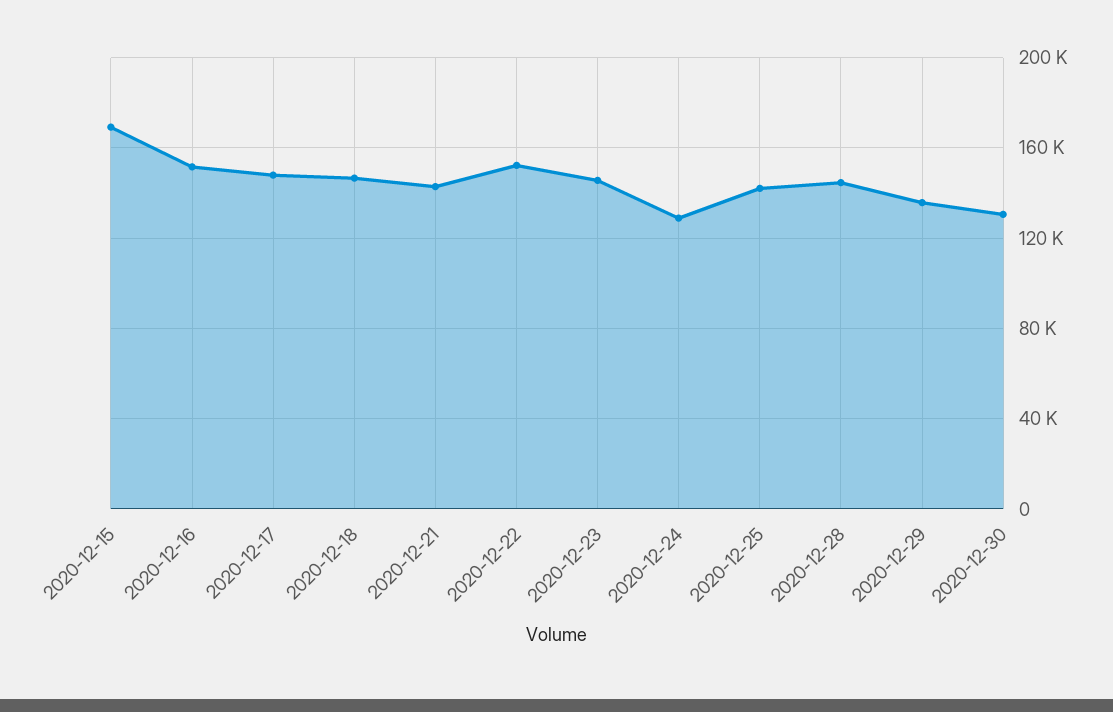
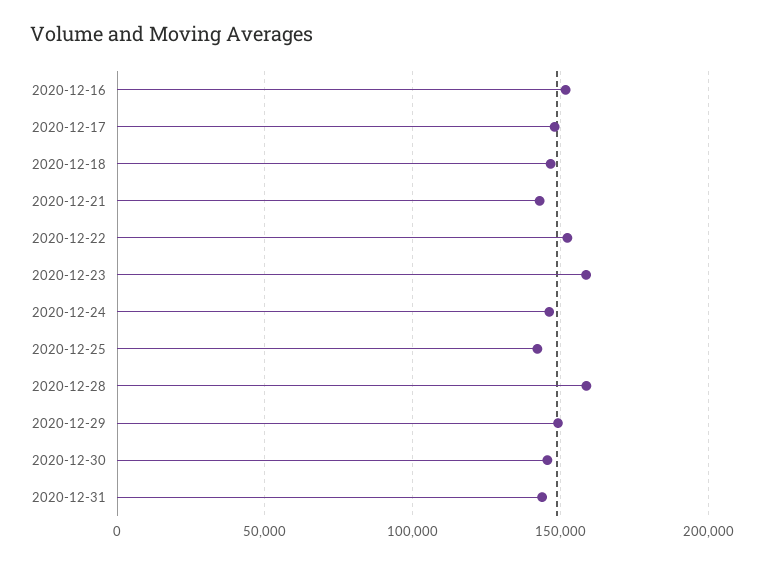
2020-12-15: 170000 -> none
2020-12-23: 145000 -> 160000
2020-12-24: 130000 -> 145000
2020-12-28: 145000 -> 160000
2020-12-29: 135000 -> 150000
2020-12-30: 130000 -> 145000
2020-12-31: none -> 145000

